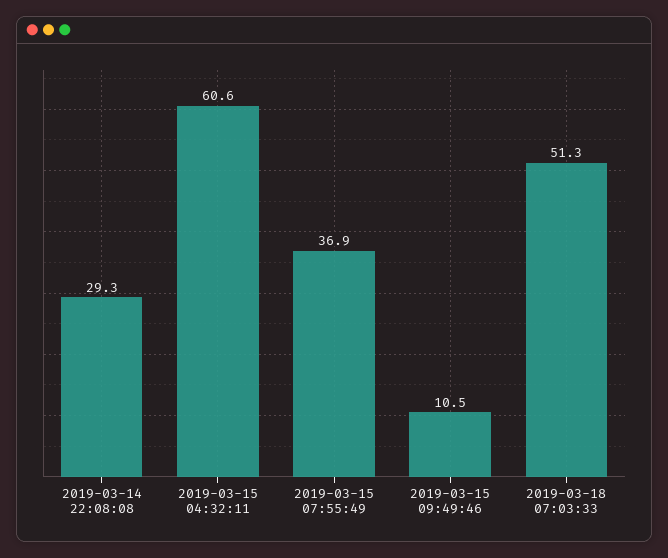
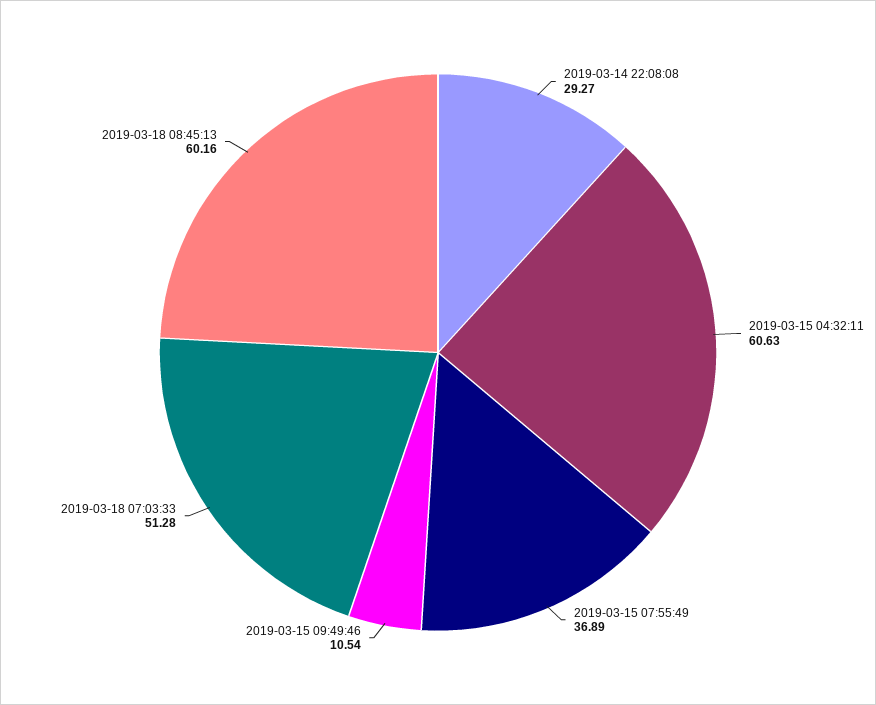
2019-03-18 08:45:13: none -> 60.16

